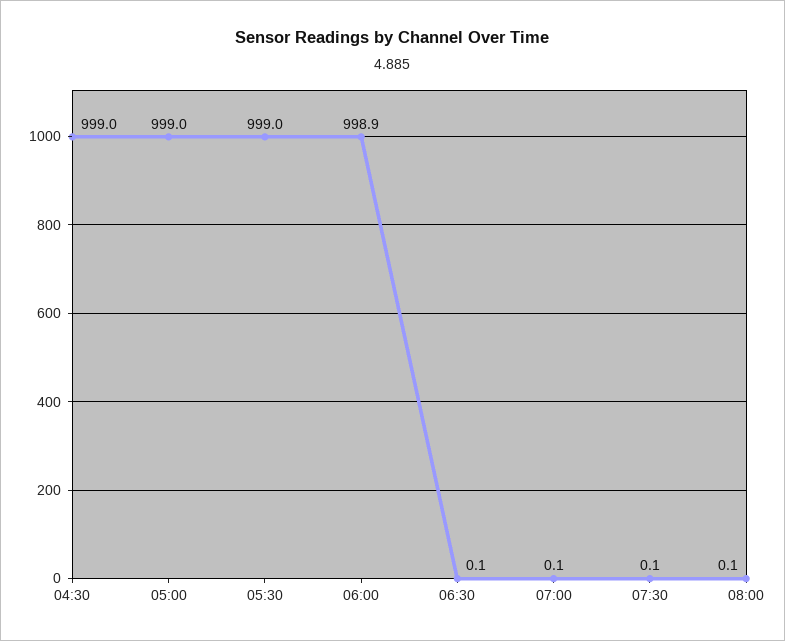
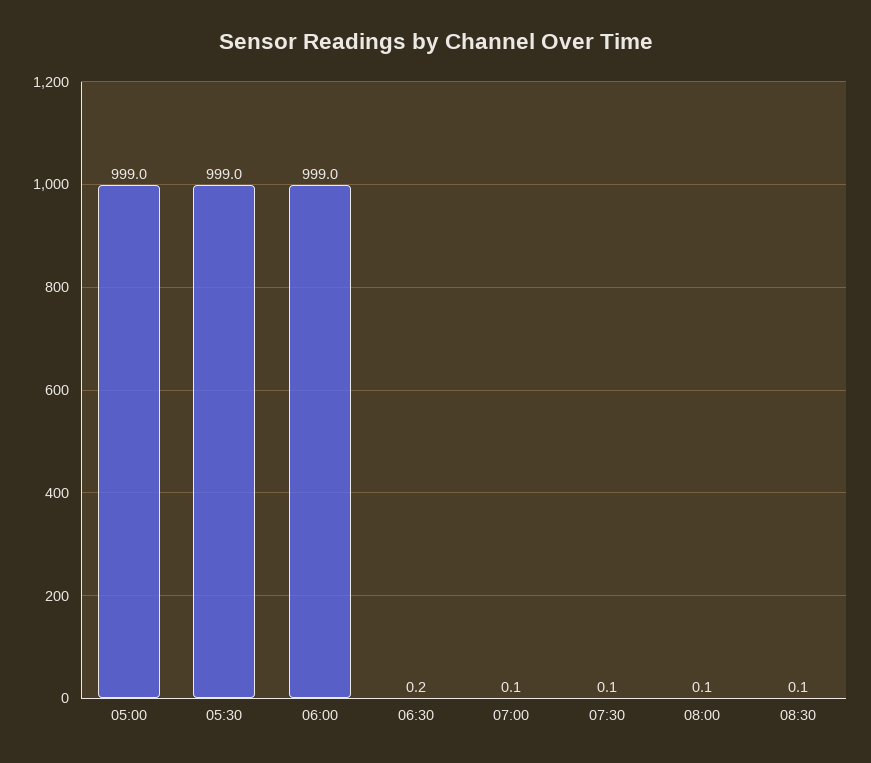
04:30: 999 -> none
06:00: 998.9 -> 999
06:30: 0.1 -> 0.2
08:30: none -> 0.1

